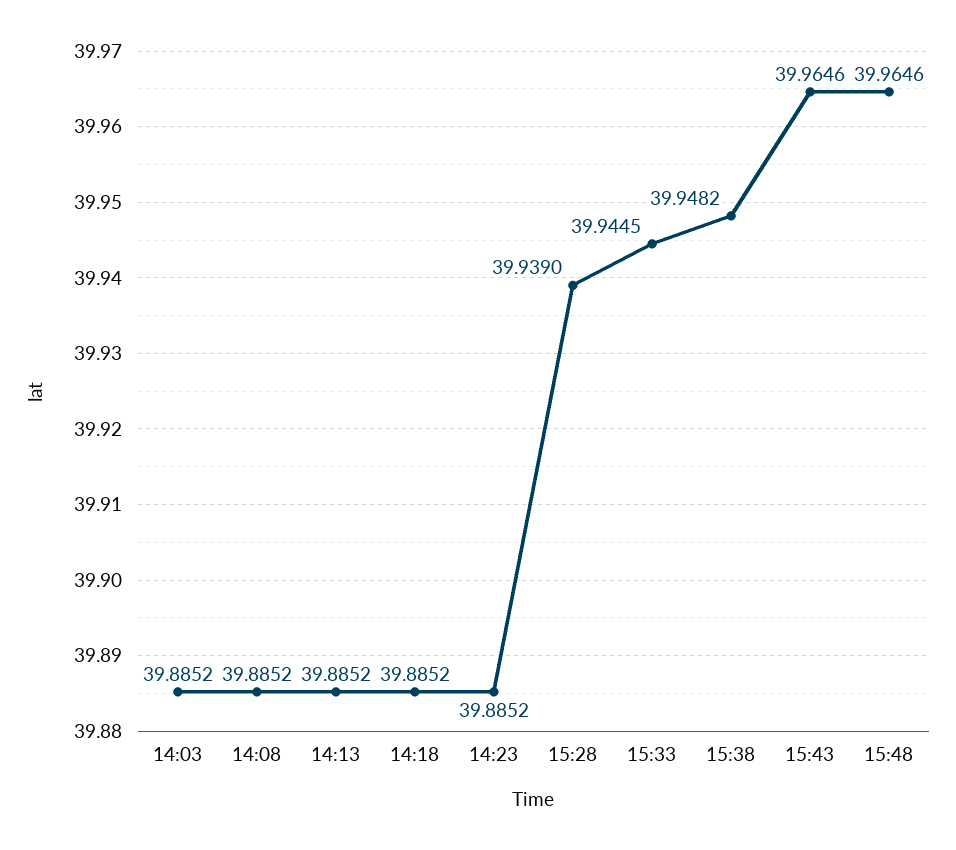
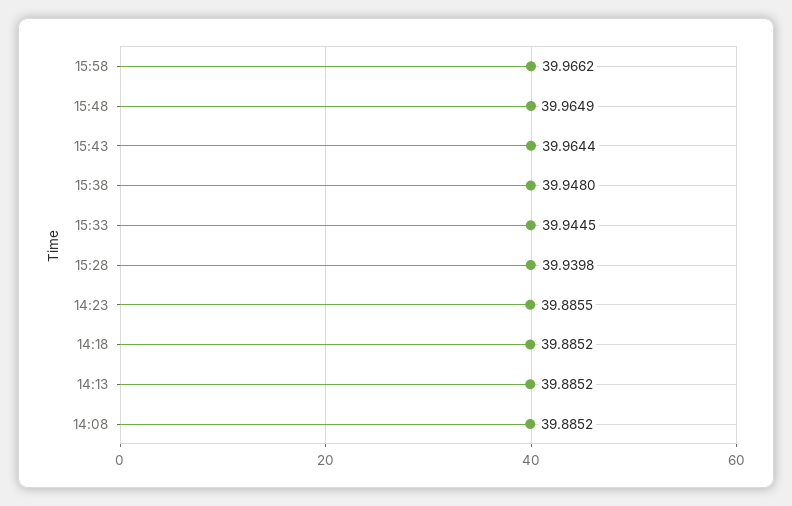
14:03: 39.8852 -> none
14:23: 39.8852 -> 39.8855
15:28: 39.939 -> 39.9398
15:38: 39.9482 -> 39.948
15:43: 39.9646 -> 39.9644
15:48: 39.9646 -> 39.9649
15:58: none -> 39.9662

